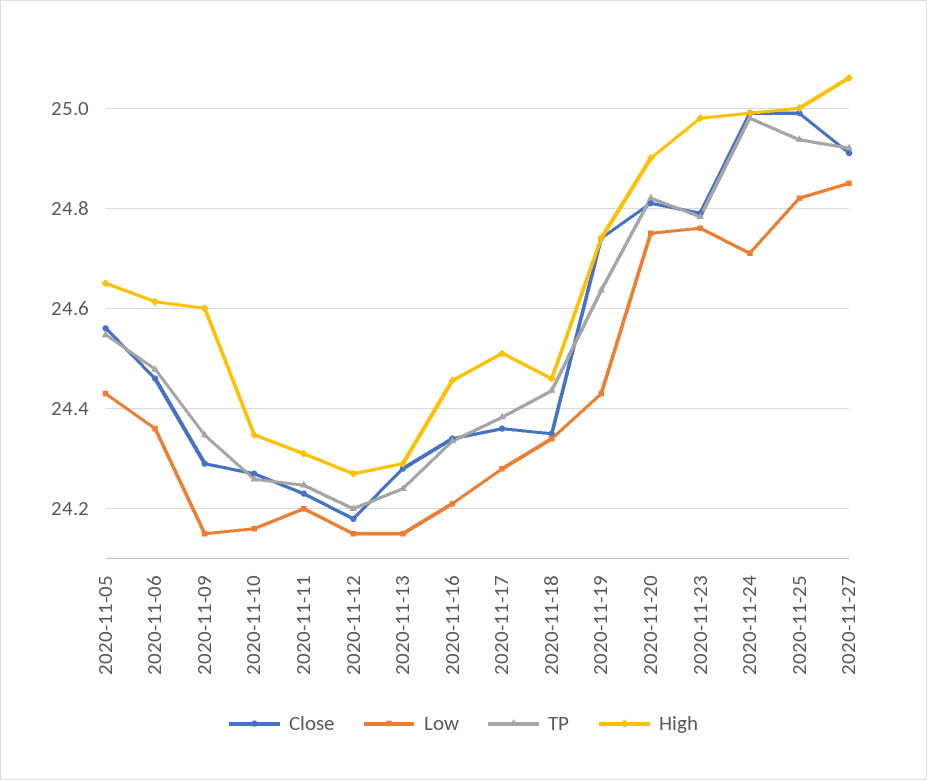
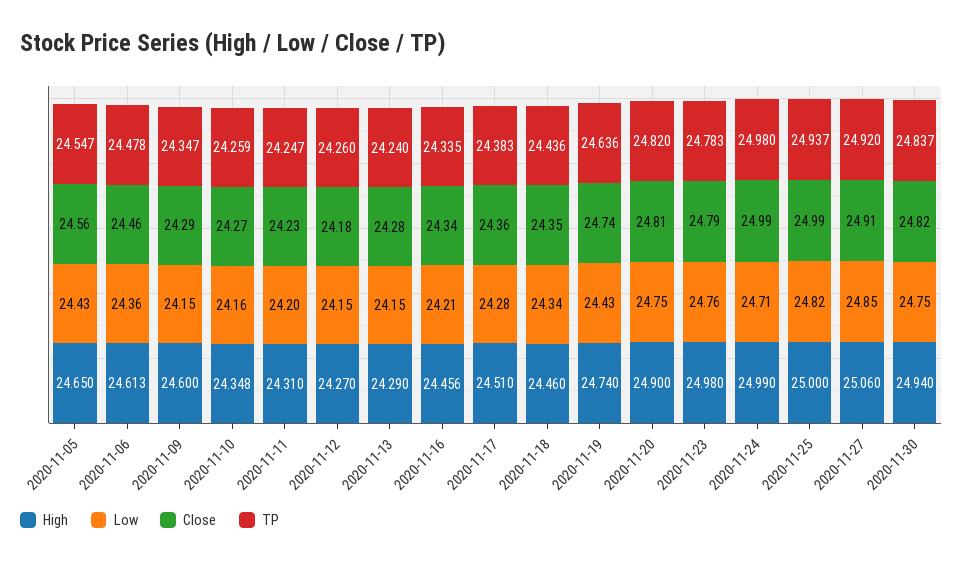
TP, 2020-11-12: 24.2 -> 24.26
High, 2020-11-30: none -> 24.94
Low, 2020-11-30: none -> 24.75
Close, 2020-11-30: none -> 24.82
TP, 2020-11-30: none -> 24.837

